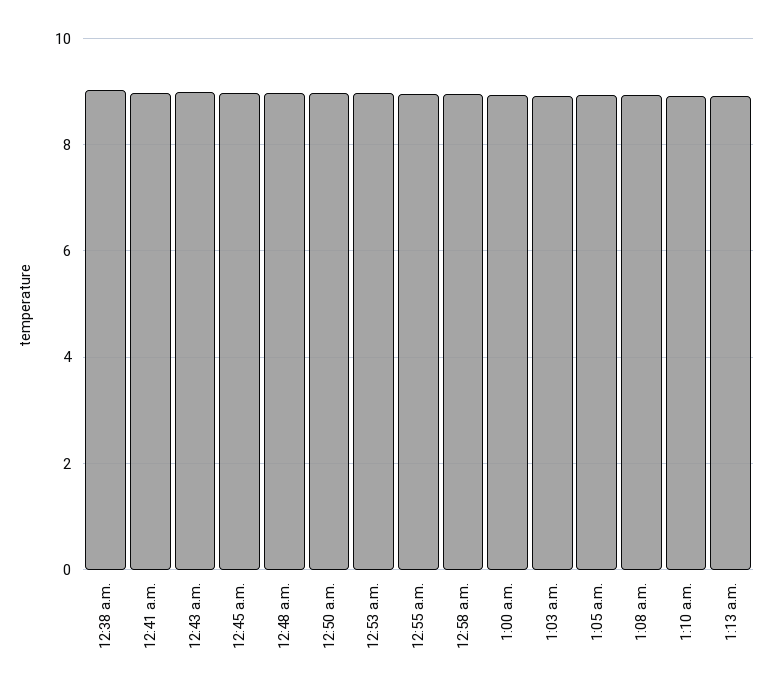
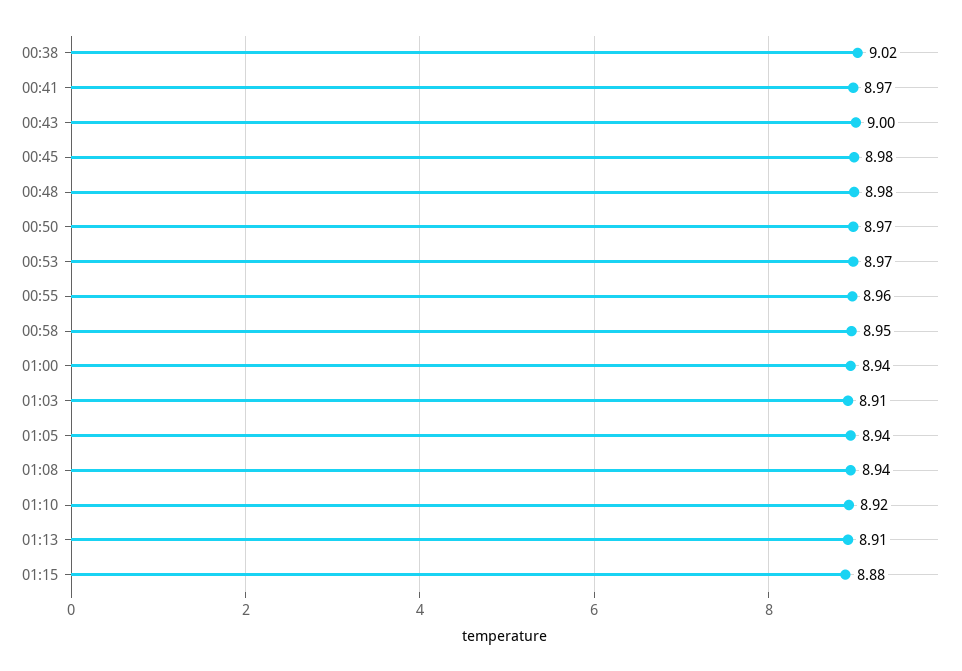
01:15: none -> 8.88

